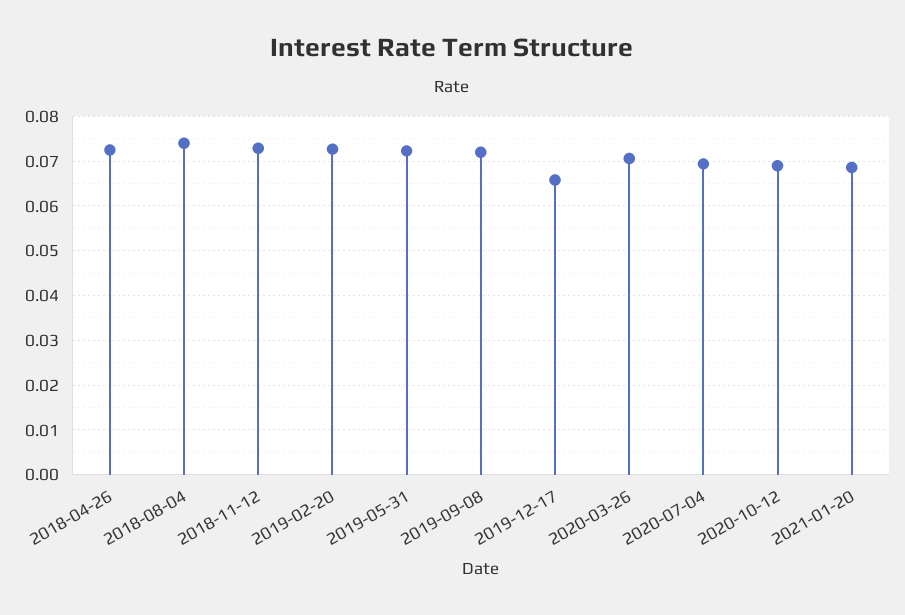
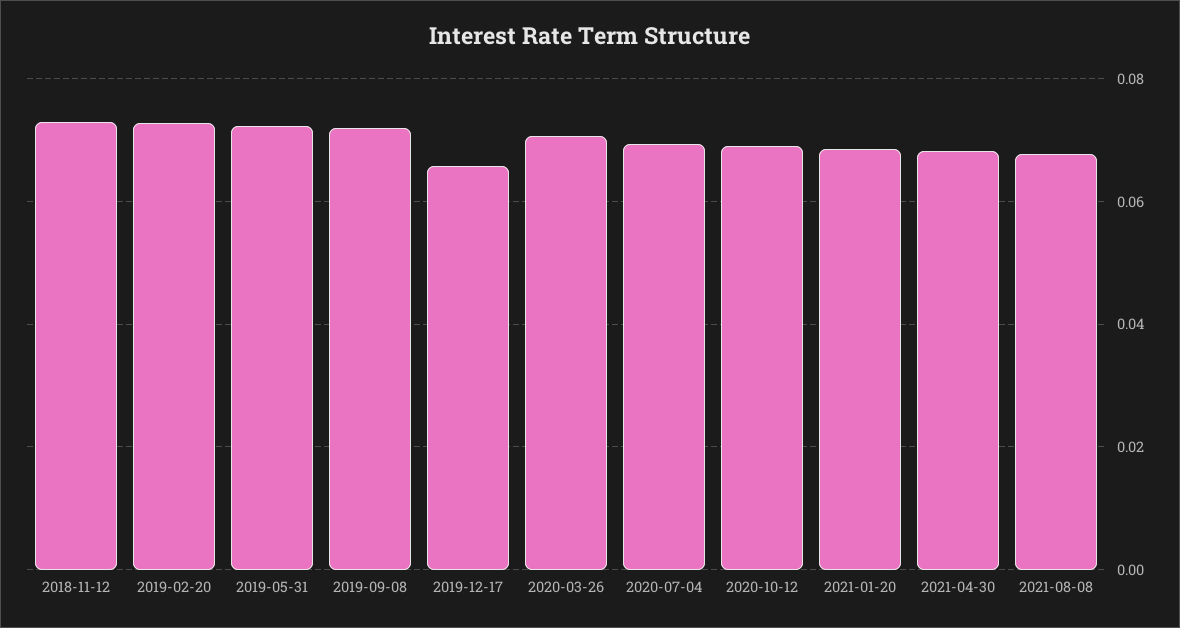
2018-04-26: 0.072 -> none
2018-08-04: 0.074 -> none
2021-04-30: none -> 0.068
2021-08-08: none -> 0.068

